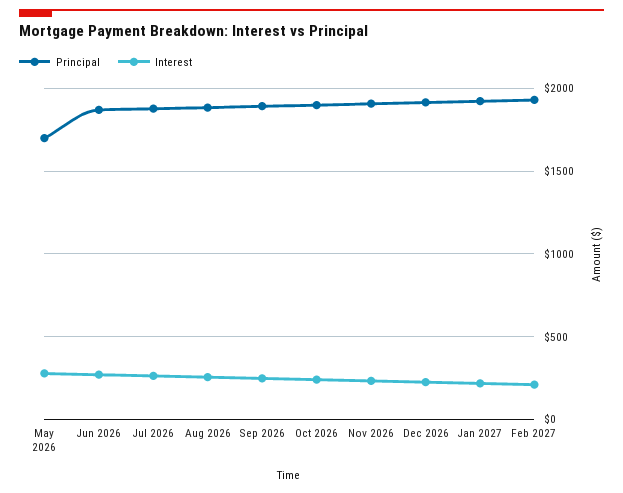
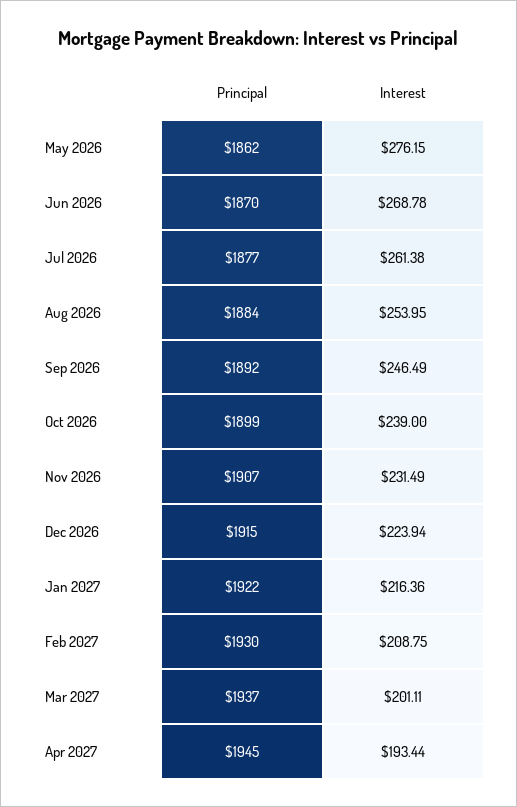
Principal, May 2026: 1700 -> 1862
Principal, Mar 2027: none -> 1937
Interest, Mar 2027: none -> 201.11
Principal, Apr 2027: none -> 1945
Interest, Apr 2027: none -> 193.44

